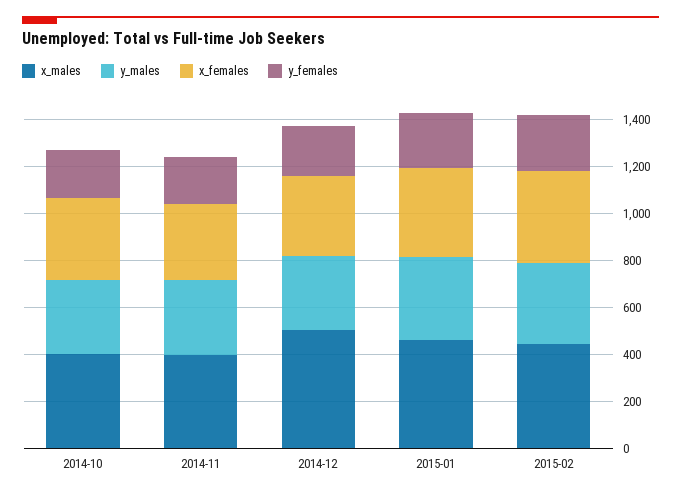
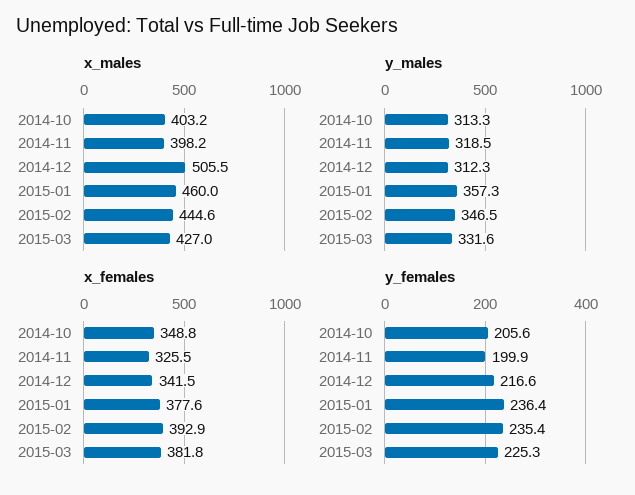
x_males, 2015-03: none -> 427
y_males, 2015-03: none -> 331.6
x_females, 2015-03: none -> 381.8
y_females, 2015-03: none -> 225.3

